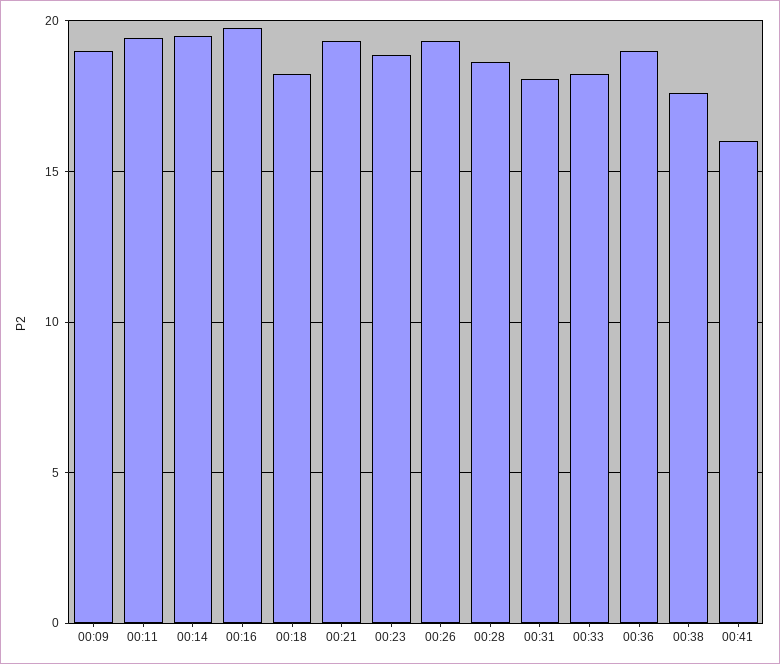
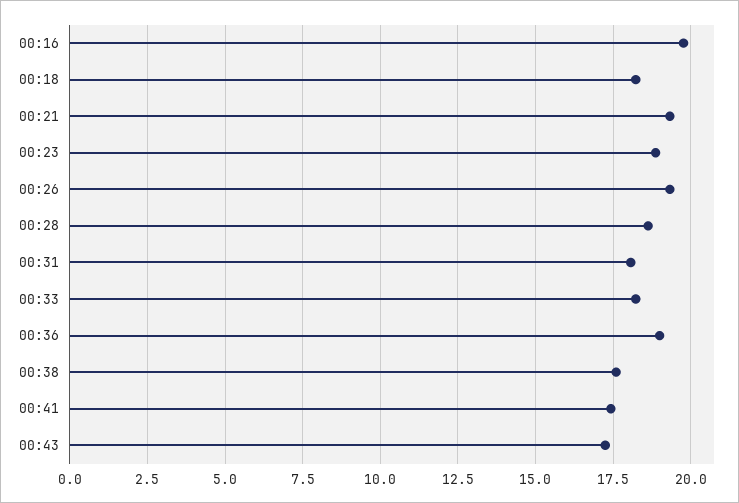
00:09: 19 -> none
00:11: 19.5 -> none
00:14: 19.5 -> none
00:41: 16 -> 17.5
00:43: none -> 17.25

